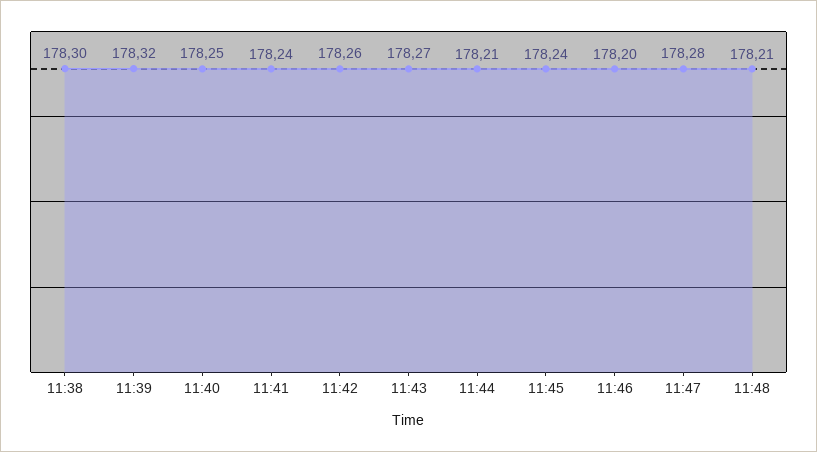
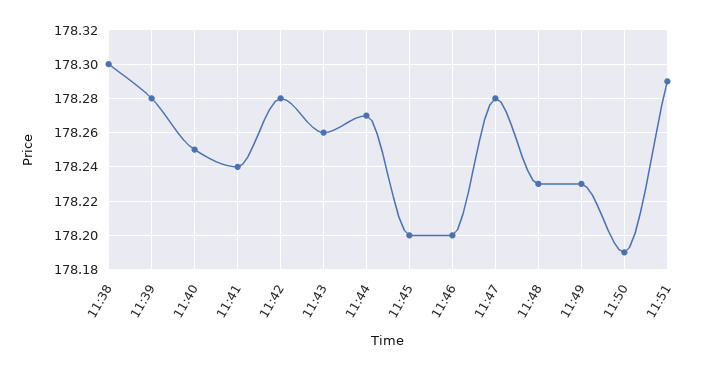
11:39: 178.32 -> 178.28
11:42: 178.26 -> 178.28
11:43: 178.27 -> 178.26
11:44: 178.21 -> 178.27
11:45: 178.24 -> 178.2
11:48: 178.21 -> 178.23
11:49: none -> 178.23
11:50: none -> 178.19
11:51: none -> 178.29

